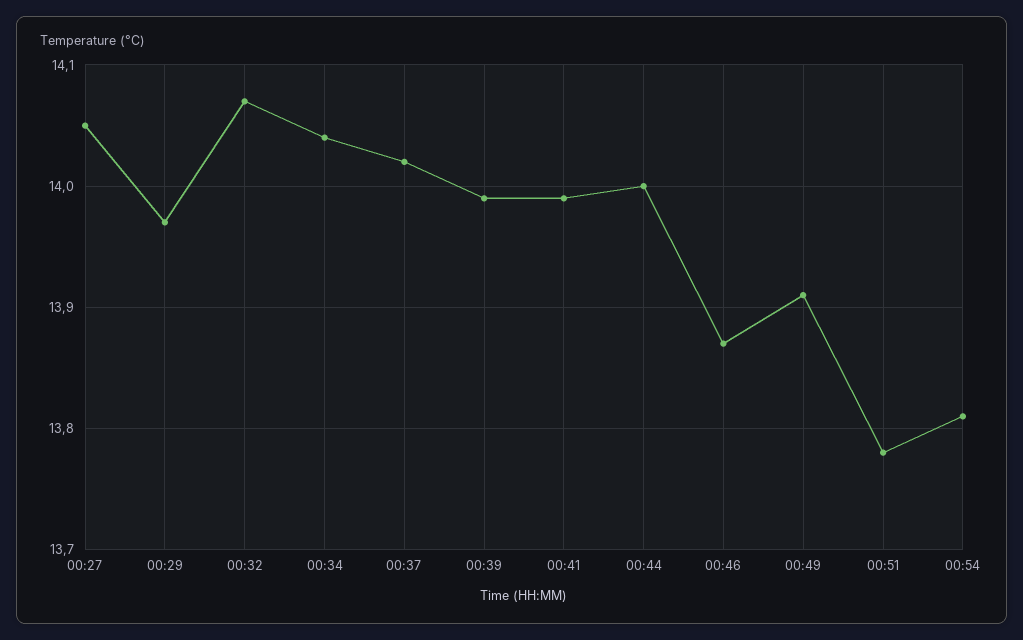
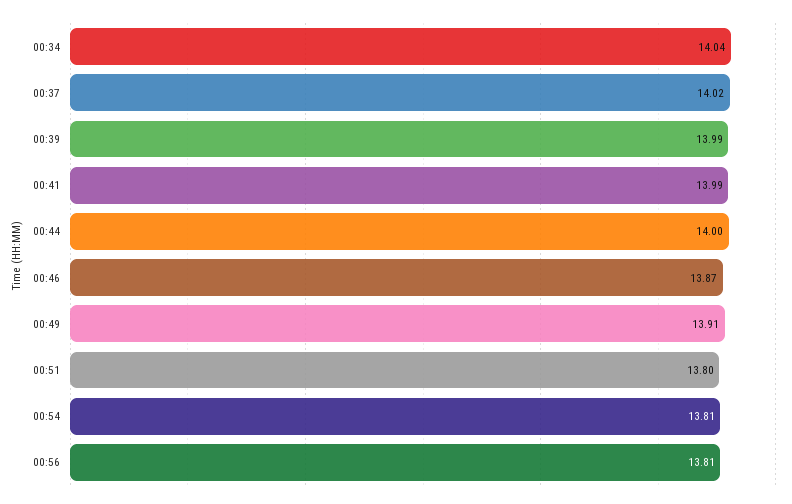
00:27: 14.05 -> none
00:29: 13.97 -> none
00:32: 14.07 -> none
00:51: 13.78 -> 13.8
00:56: none -> 13.81

